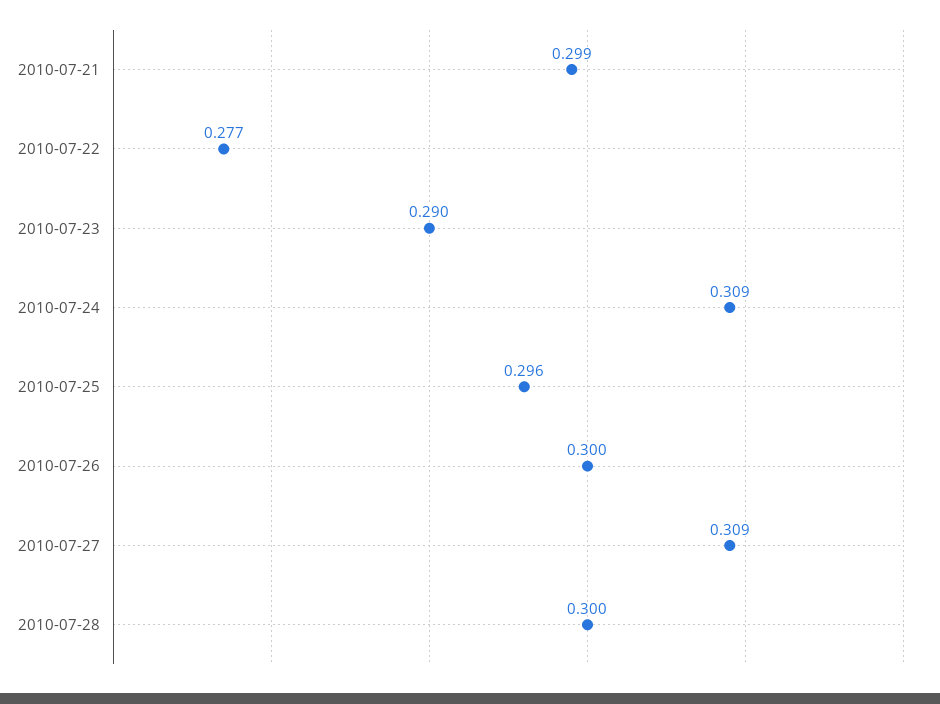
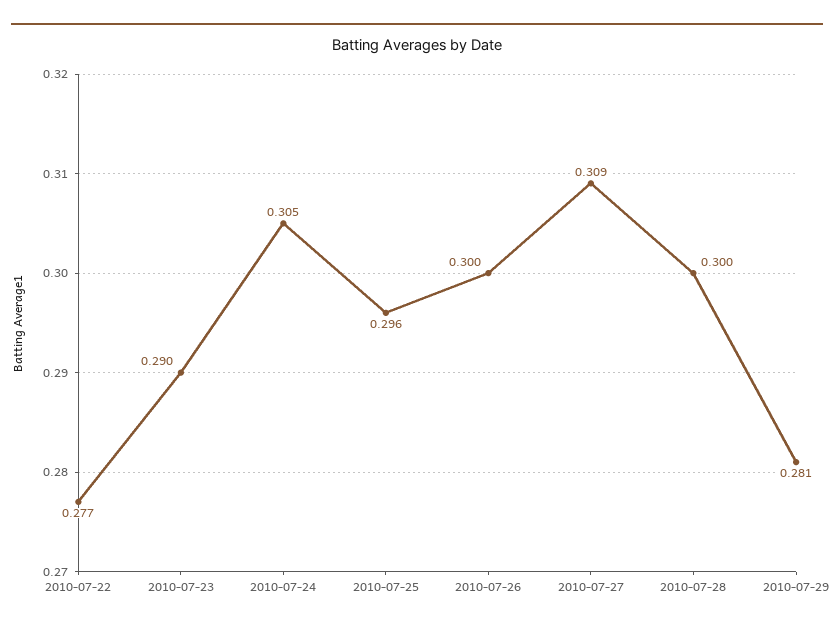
2010-07-21: 0.299 -> none
2010-07-24: 0.309 -> 0.305
2010-07-29: none -> 0.281

